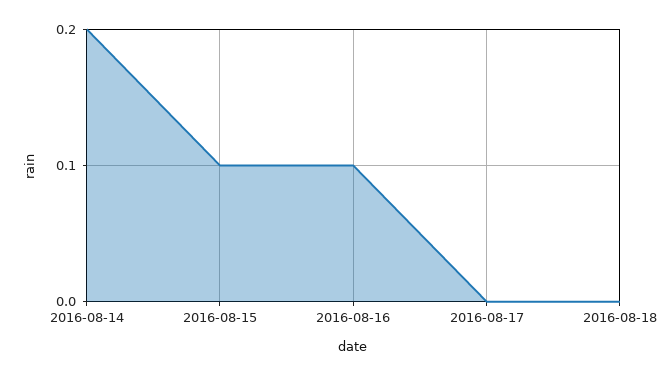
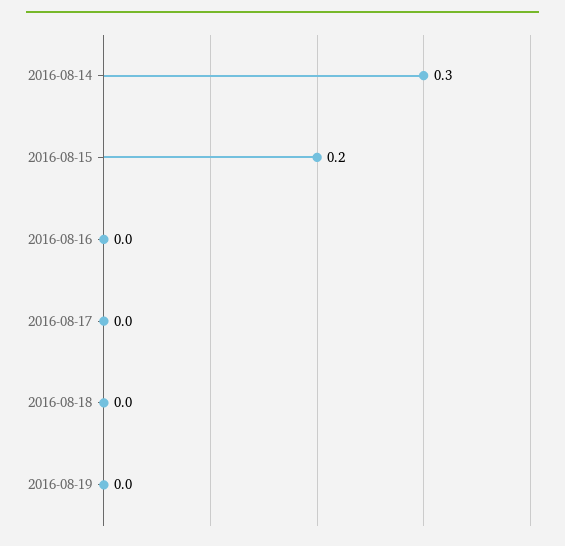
2016-08-14: 0.2 -> 0.3
2016-08-15: 0.1 -> 0.2
2016-08-16: 0.1 -> 0
2016-08-19: none -> 0

